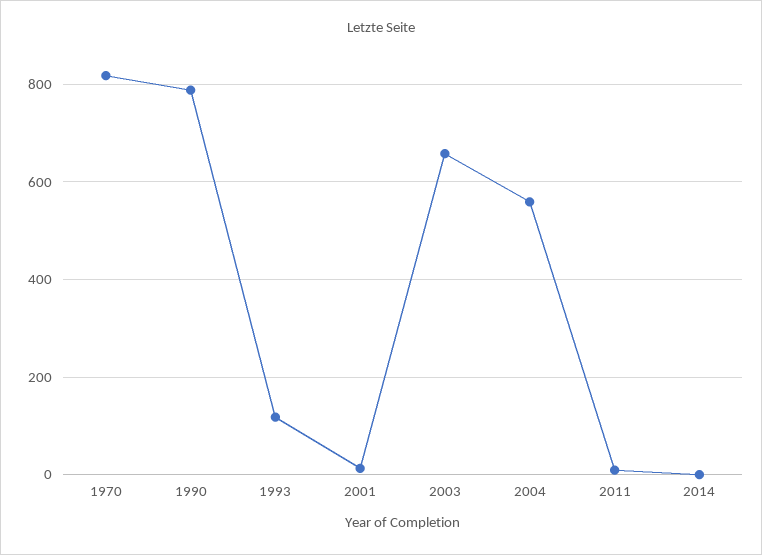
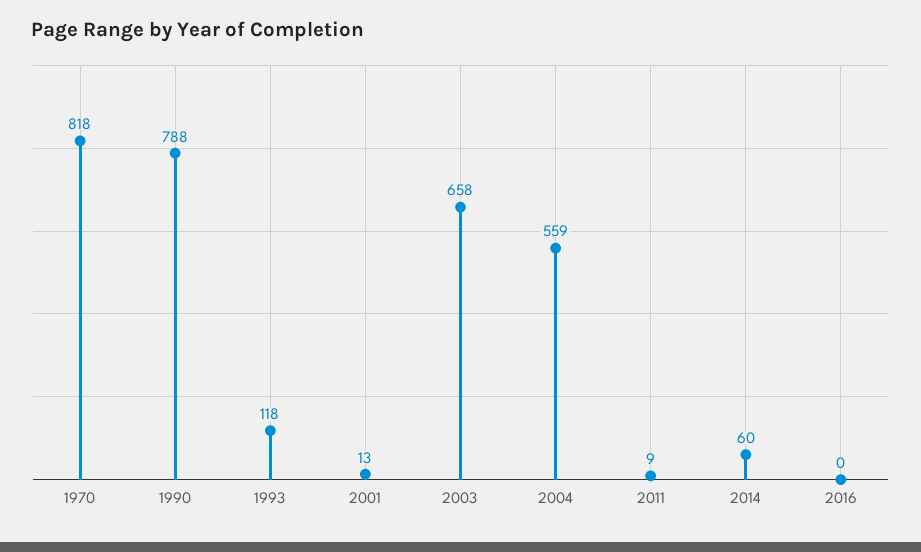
2014: 0 -> 60
2016: none -> 0

